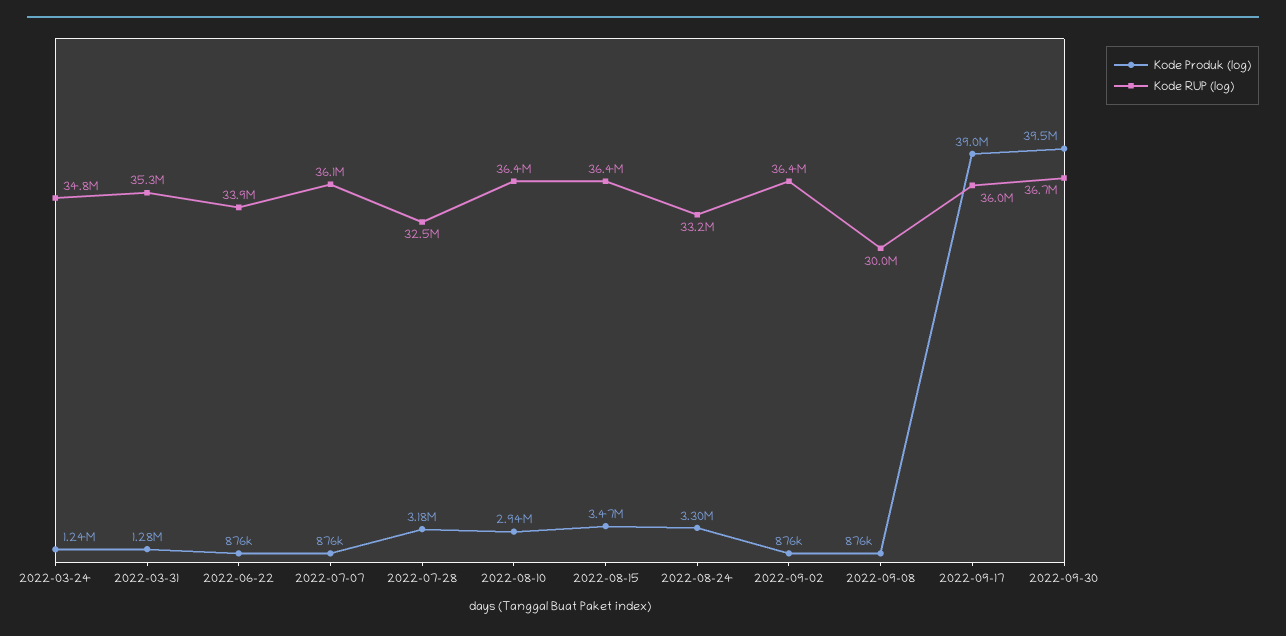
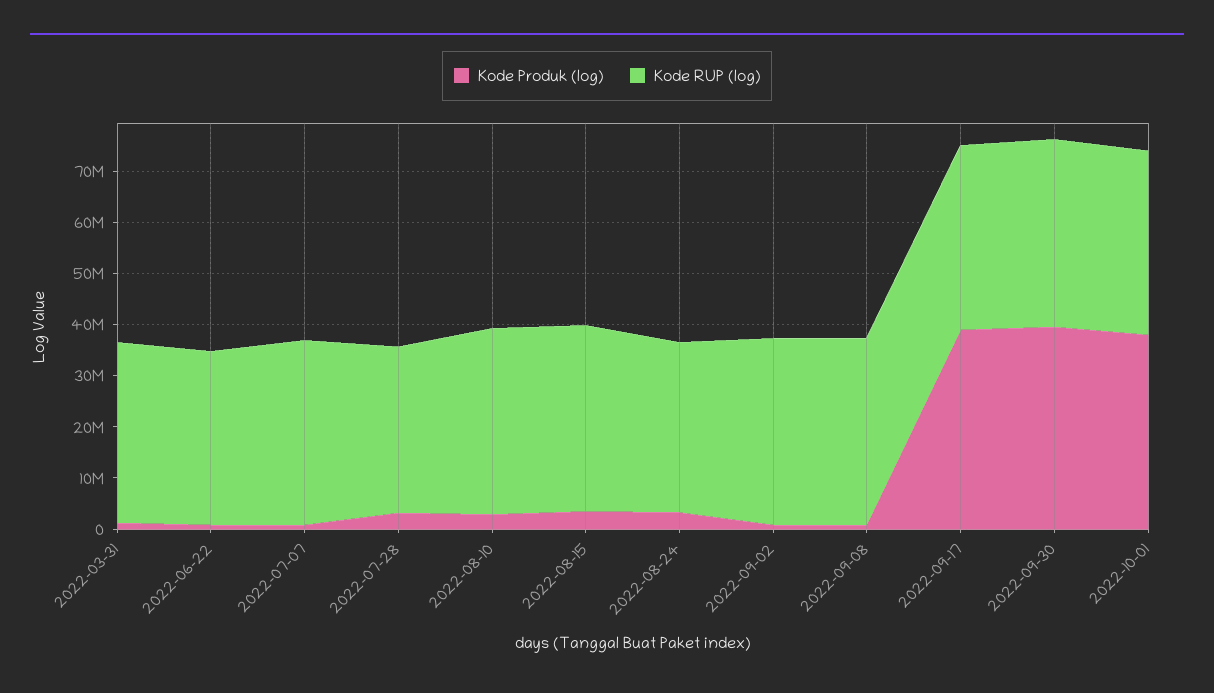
Kode Produk (log), 2022-03-24: 1240000 -> none
Kode RUP (log), 2022-03-24: 34800000 -> none
Kode RUP (log), 2022-09-08: 30000000 -> 36000000
Kode Produk (log), 2022-10-01: none -> 38000000
Kode RUP (log), 2022-10-01: none -> 36000000

